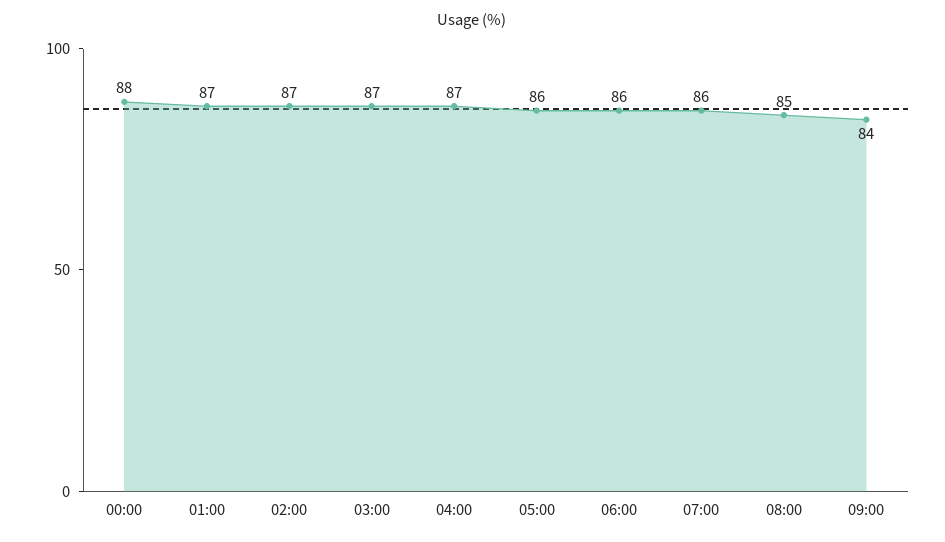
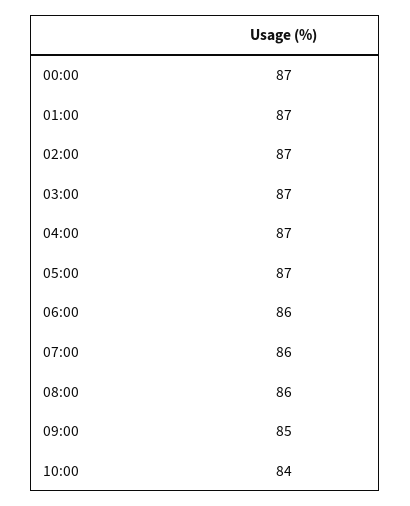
00:00: 88 -> 87
05:00: 86 -> 87
08:00: 85 -> 86
09:00: 84 -> 85
10:00: none -> 84

